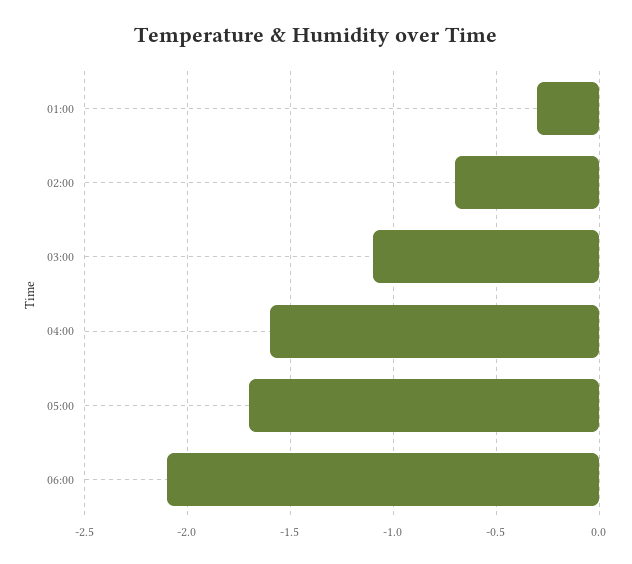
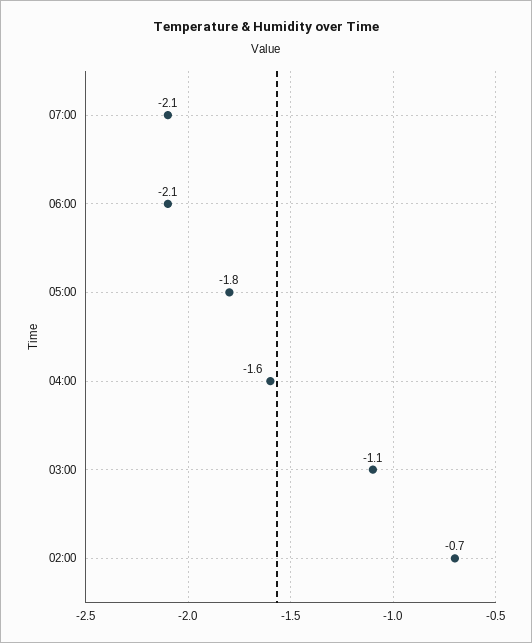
01:00: -0.3 -> none
05:00: -1.7 -> -1.8
07:00: none -> -2.1

